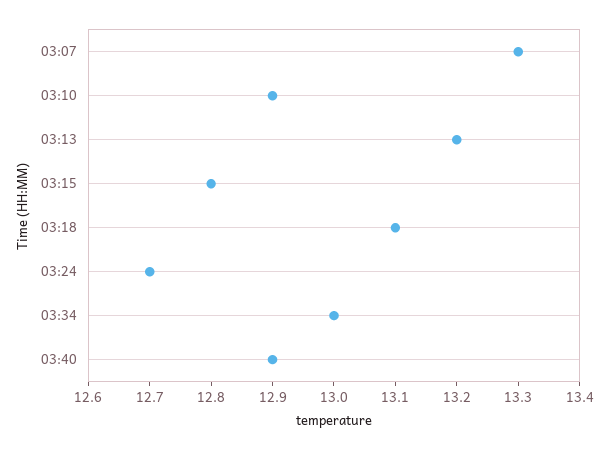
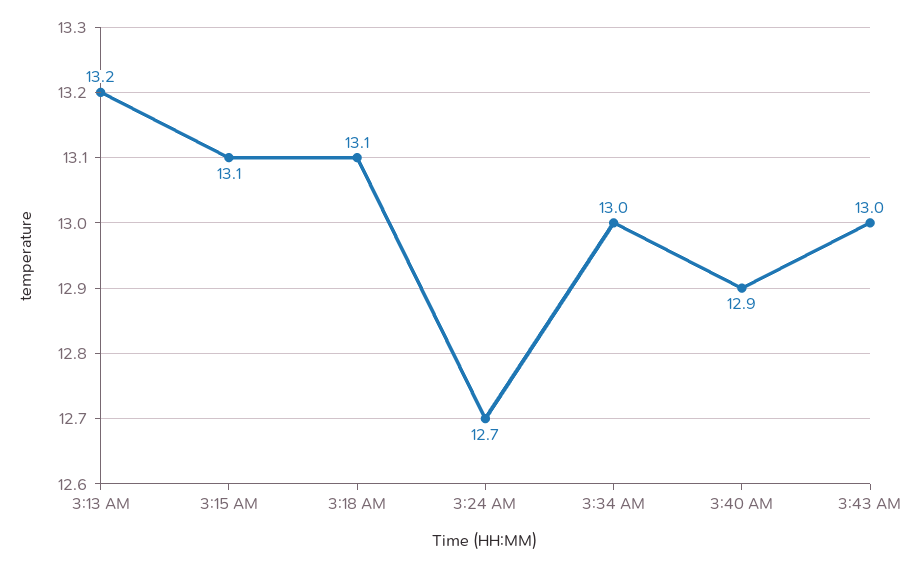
03:07: 13.3 -> none
03:10: 12.9 -> none
03:15: 12.8 -> 13.1
3:43 AM: none -> 13

